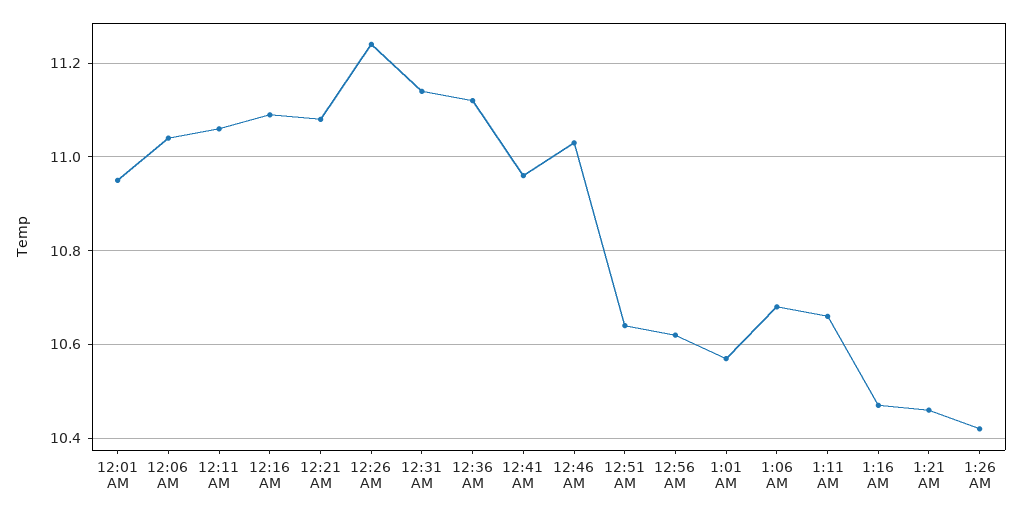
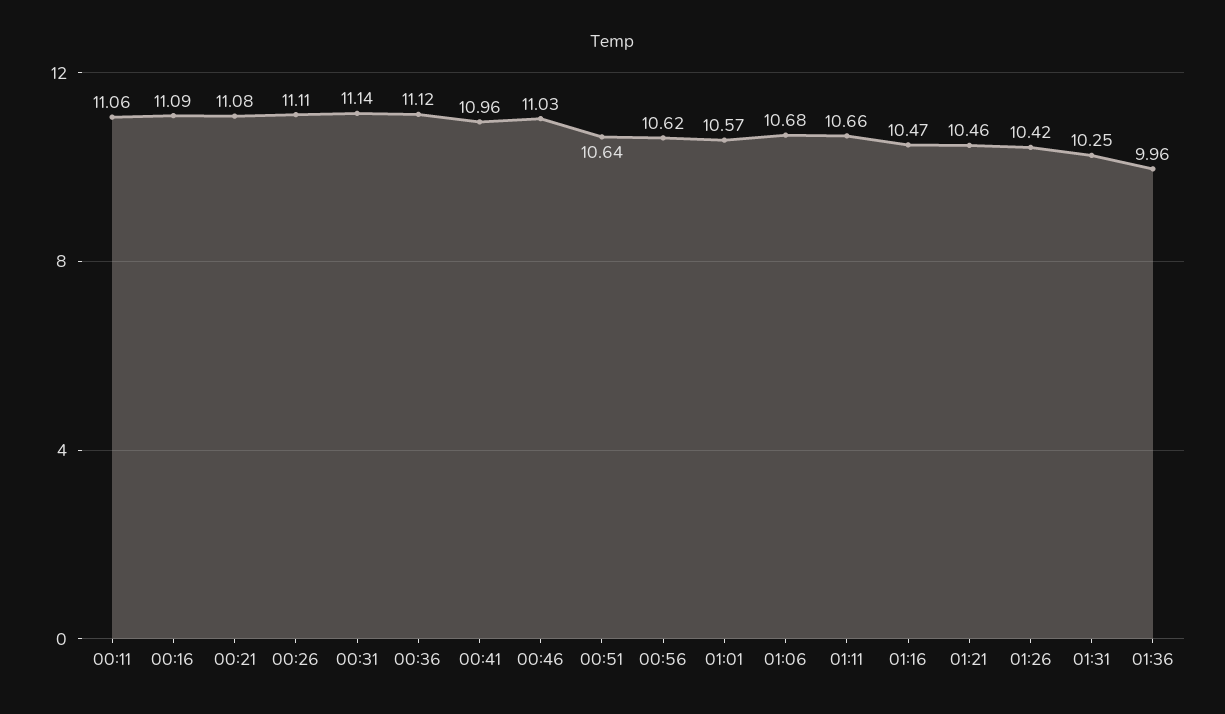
12:01 AM: 10.95 -> none
12:06 AM: 11.05 -> none
12:26 AM: 11.25 -> 11.11
01:31: none -> 10.25
01:36: none -> 9.96

